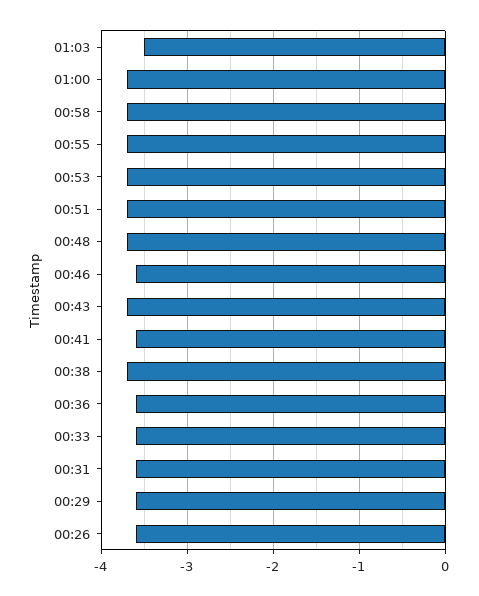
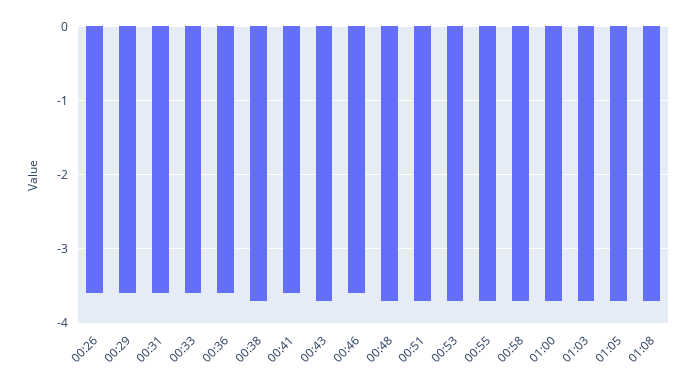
01:03: -3.5 -> -3.7
01:05: none -> -3.7
01:08: none -> -3.7

